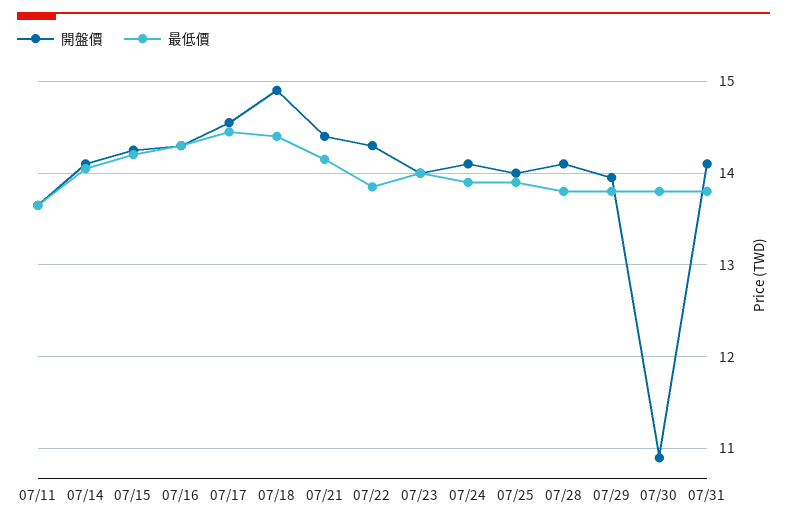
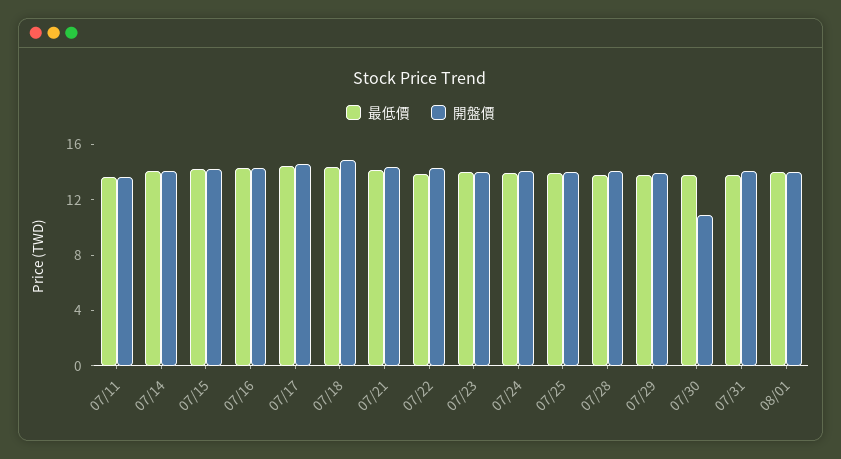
最低價, 08/01: none -> 14
開盤價, 08/01: none -> 14

